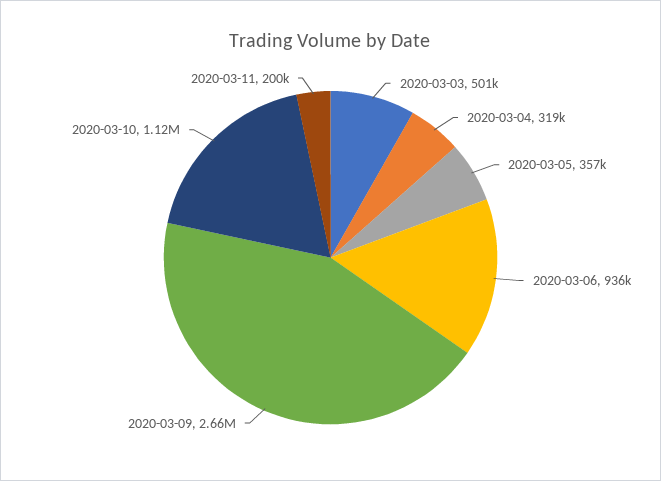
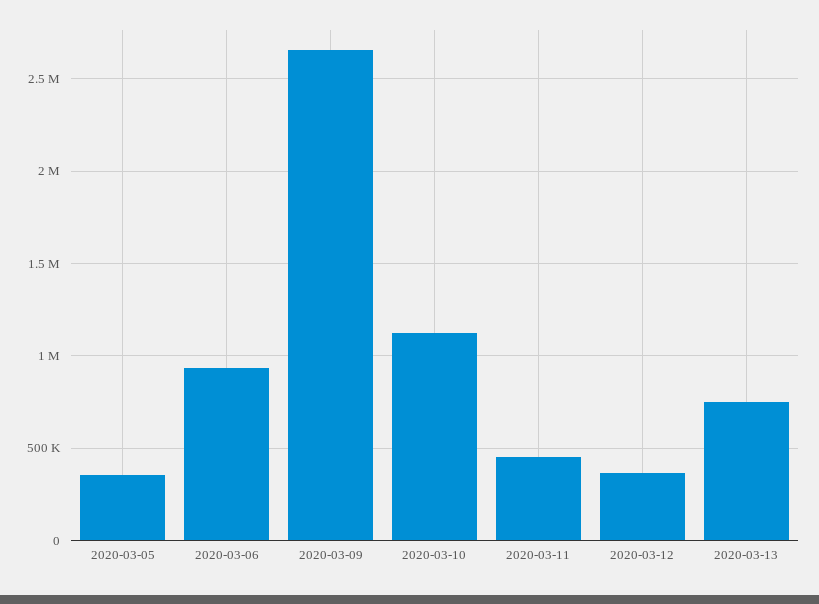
2020-03-03: 501000 -> none
2020-03-04: 319000 -> none
2020-03-11: 200000 -> 450000
2020-03-12: none -> 350000
2020-03-13: none -> 750000

